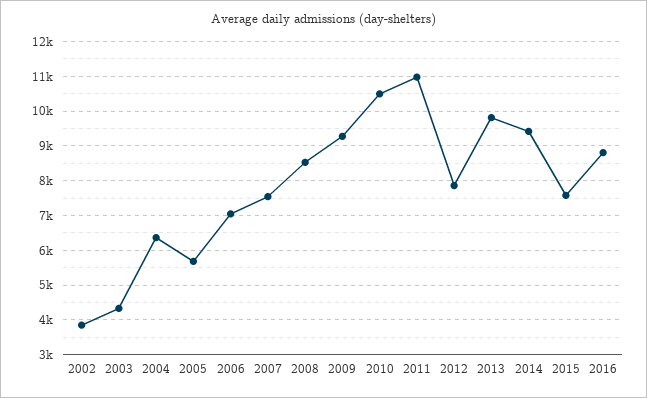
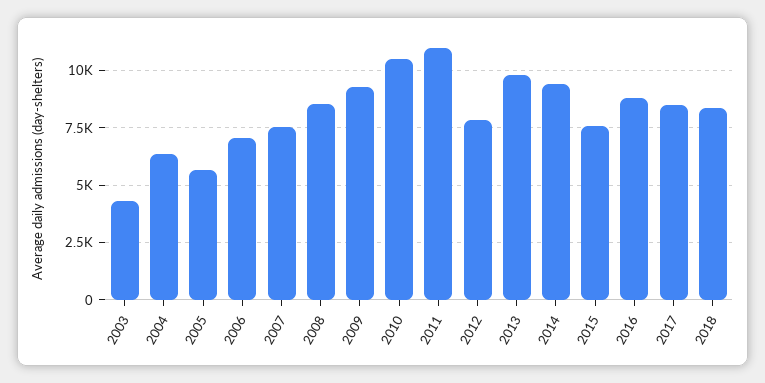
2002: 3800 -> none
2017: none -> 8500
2018: none -> 8500

